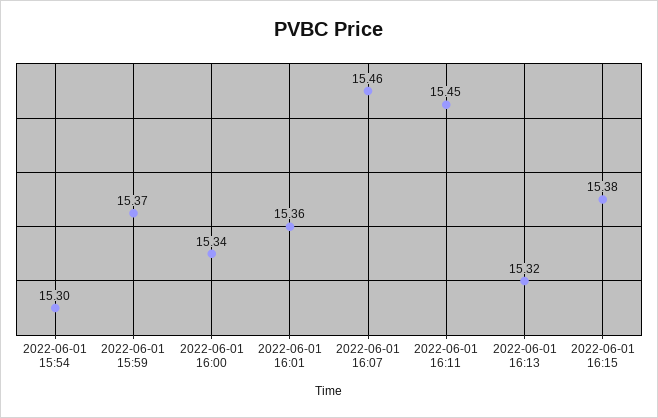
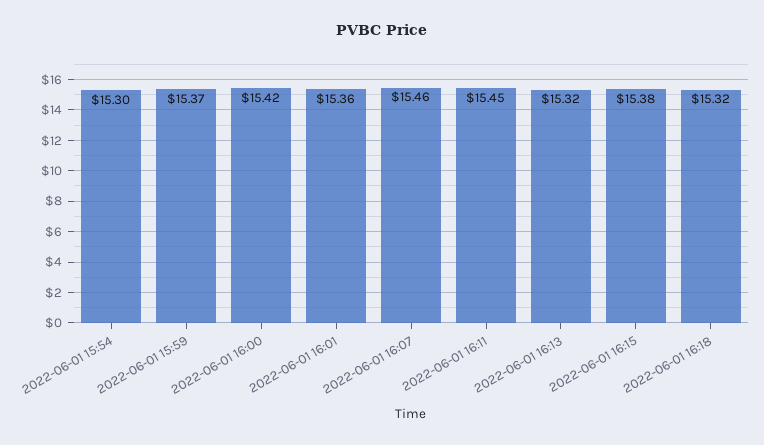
2022-06-01 16:00: 15.34 -> 15.42
2022-06-01 16:18: none -> 15.32

